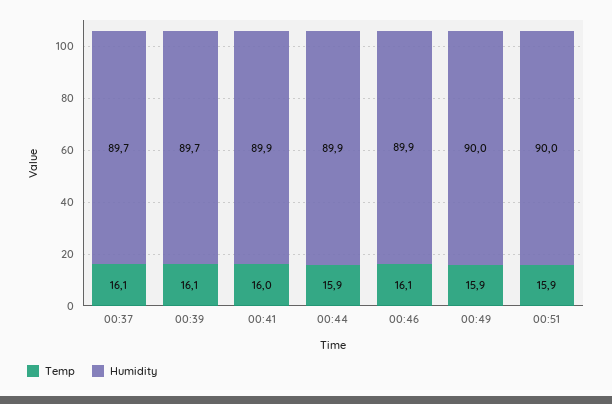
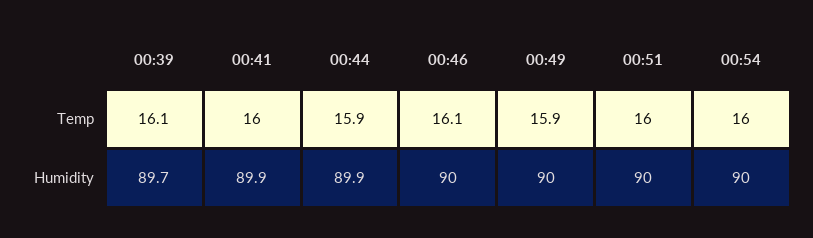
Temp, 00:37: 16.1 -> none
Humidity, 00:37: 89.7 -> none
Humidity, 00:46: 89.9 -> 90
Temp, 00:51: 15.9 -> 16
Temp, 00:54: none -> 16
Humidity, 00:54: none -> 90

